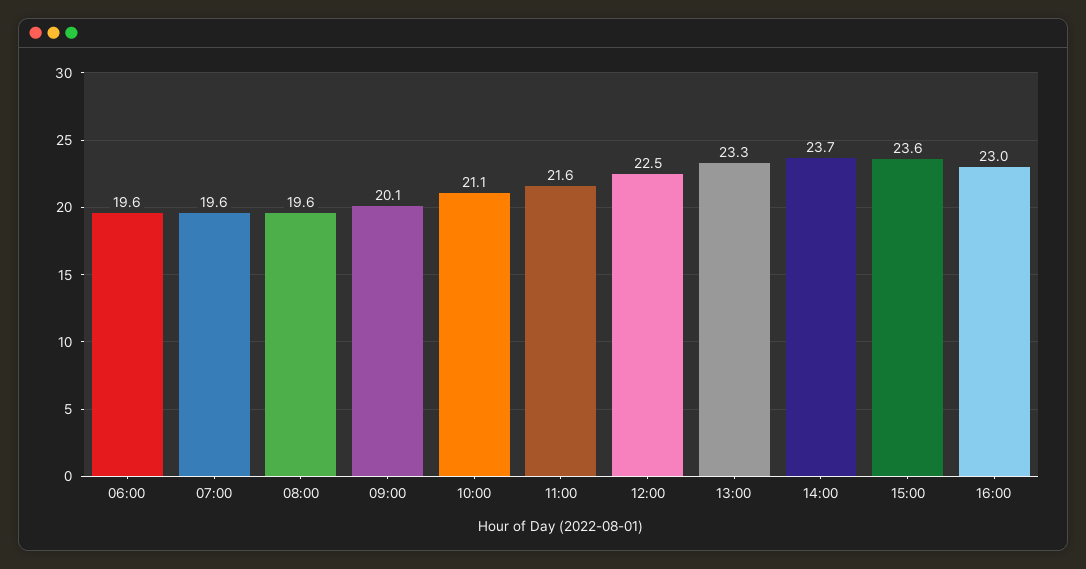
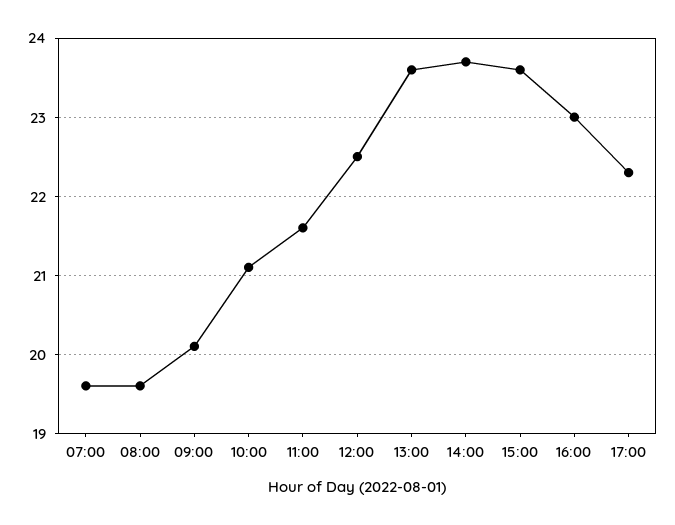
06:00: 19.6 -> none
13:00: 23.3 -> 23.6
17:00: none -> 22.3

